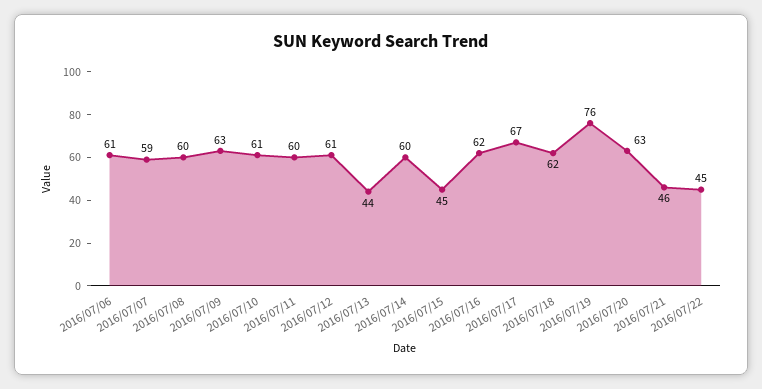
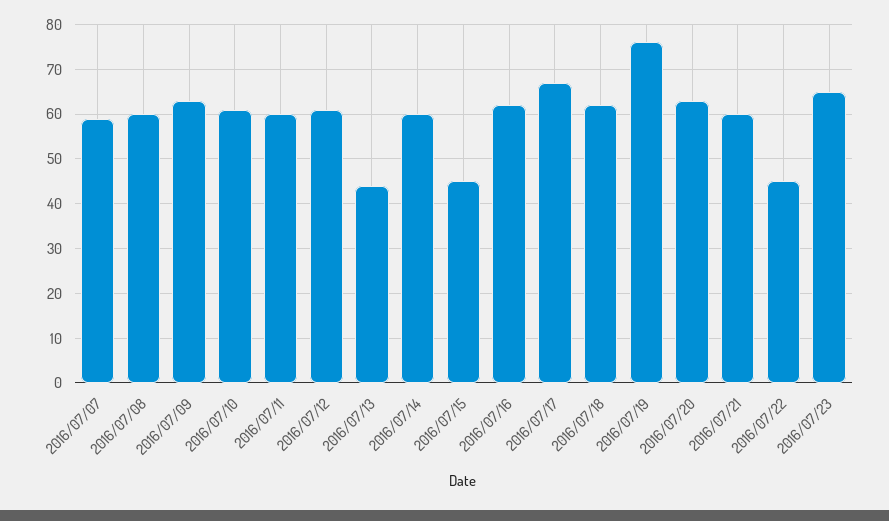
2016/07/06: 61 -> none
2016/07/21: 46 -> 60
2016/07/23: none -> 65

